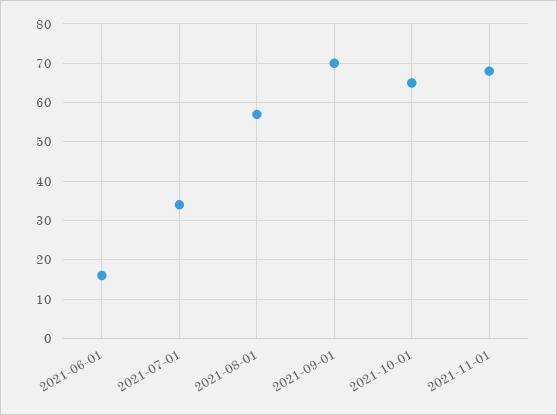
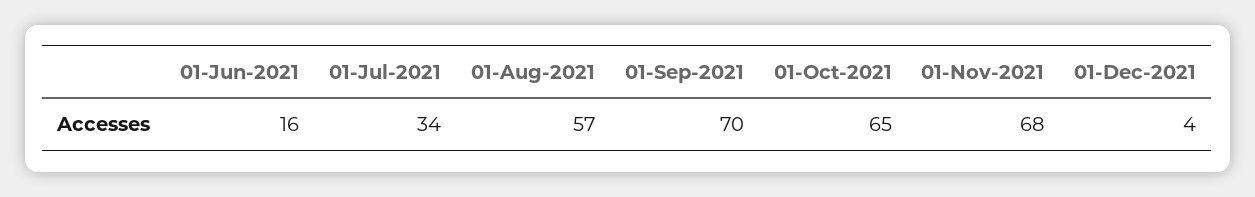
01-Dec-2021: none -> 4

